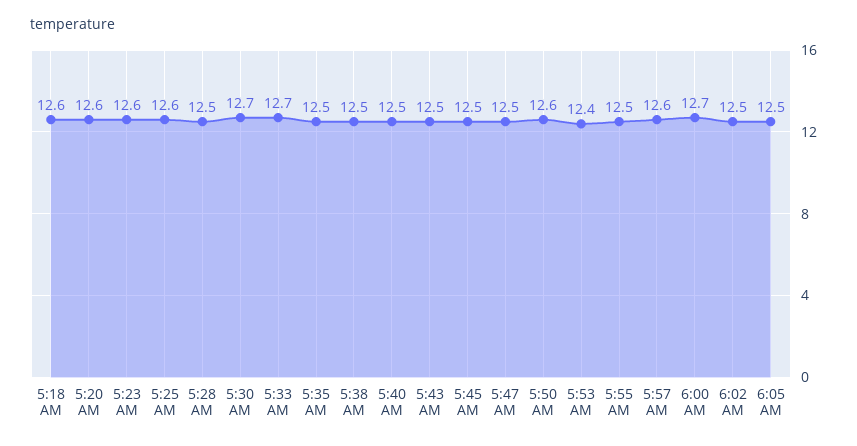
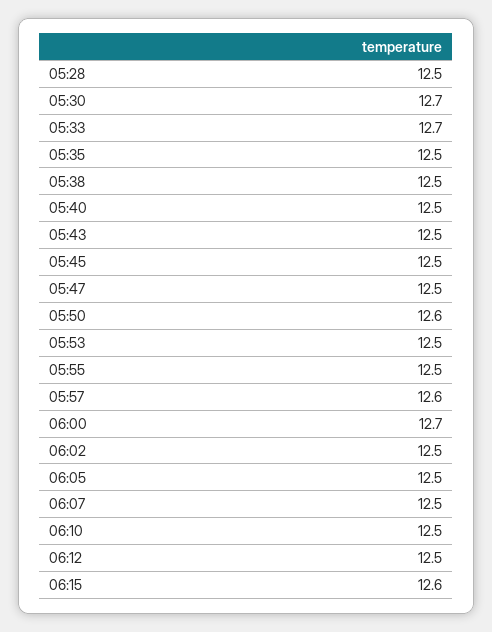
5:18 AM: 12.6 -> none
5:20 AM: 12.6 -> none
5:23 AM: 12.6 -> none
5:25 AM: 12.6 -> none
5:53 AM: 12.4 -> 12.5
06:07: none -> 12.5
06:10: none -> 12.5
06:12: none -> 12.5
06:15: none -> 12.6

